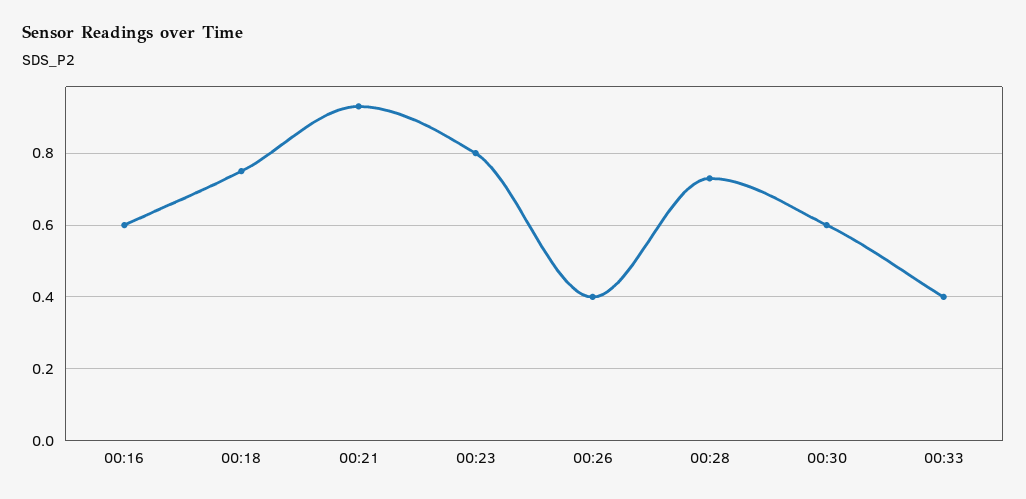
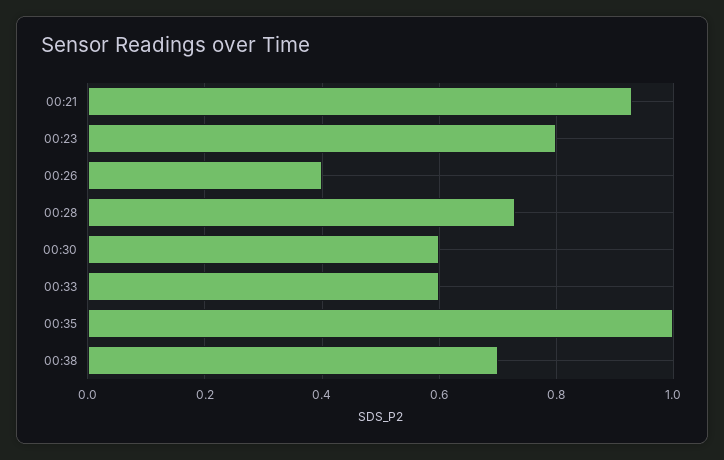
00:16: 0.6 -> none
00:18: 0.75 -> none
00:33: 0.4 -> 0.6
00:35: none -> 1
00:38: none -> 0.7

